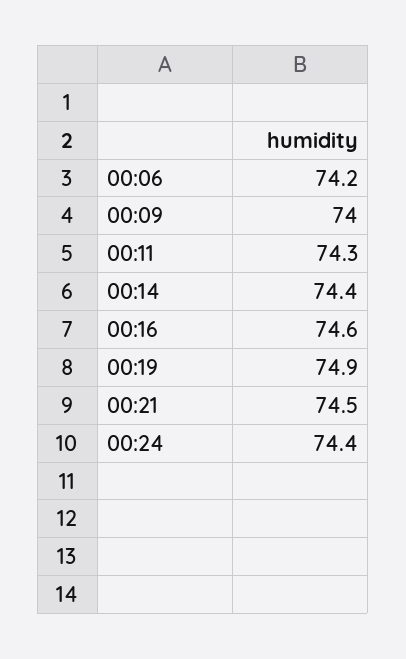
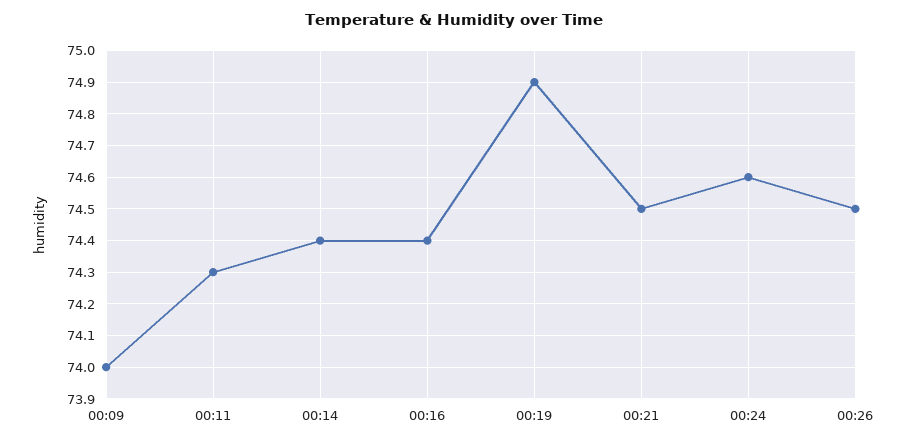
00:06: 74.2 -> none
00:16: 74.6 -> 74.4
00:24: 74.4 -> 74.6
00:26: none -> 74.5

